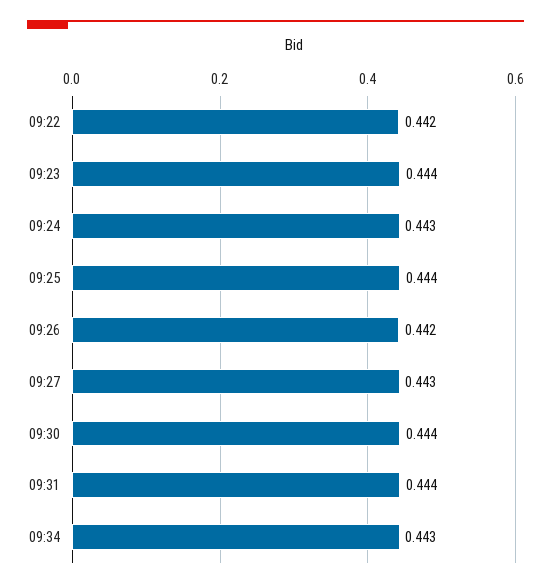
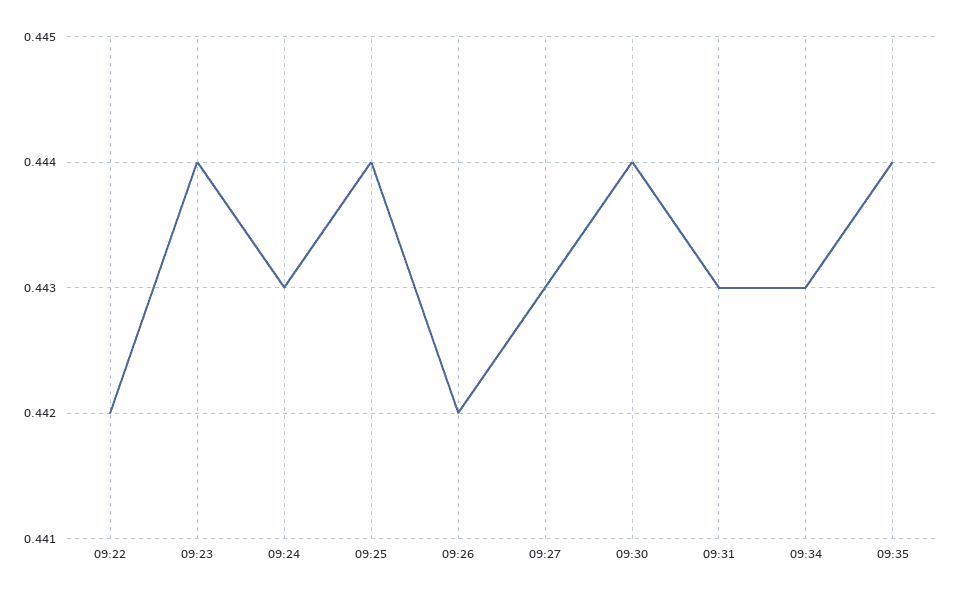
09:31: 0.444 -> 0.443
09:35: none -> 0.444

